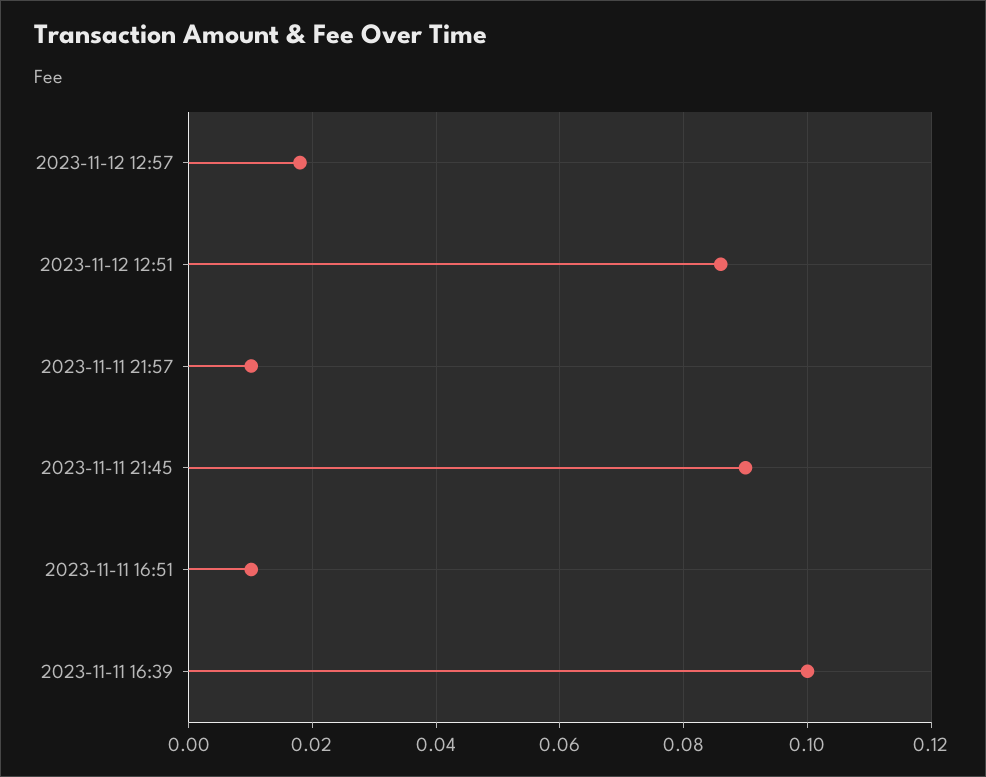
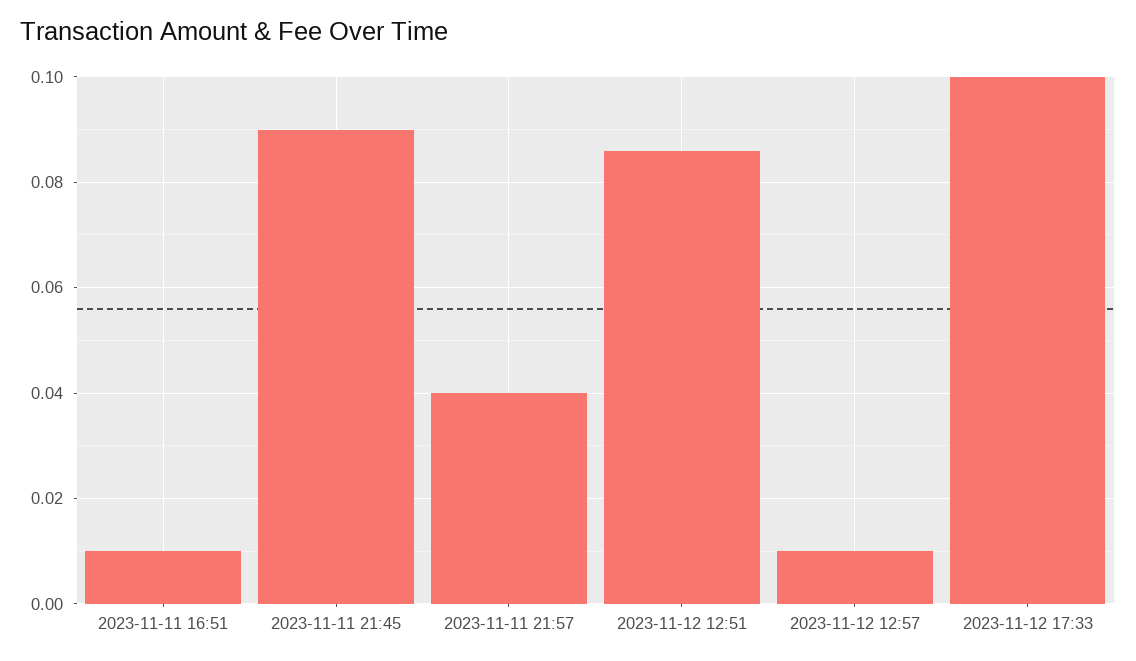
2023-11-12 12:57: 0.018 -> 0.01
2023-11-11 21:57: 0.01 -> 0.04
2023-11-11 16:39: 0.1 -> none
2023-11-12 17:33: none -> 0.1

